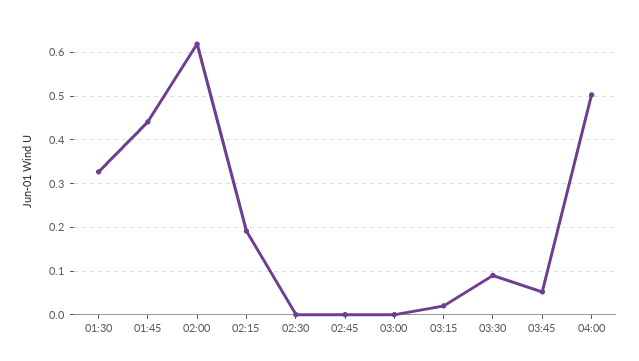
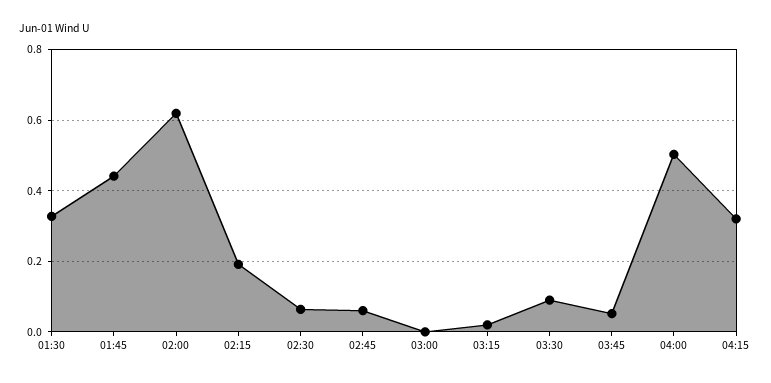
02:30: 0 -> 0.06
02:45: 0 -> 0.06
04:15: none -> 0.32

